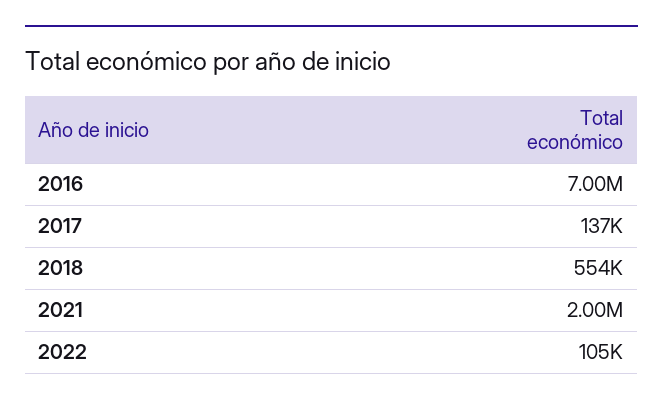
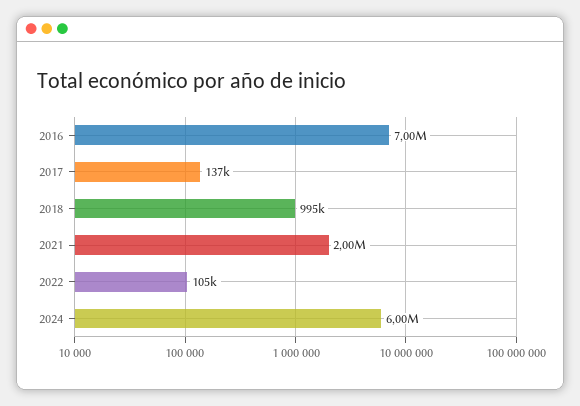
2018: 554000 -> 995000
2024: none -> 6000000

